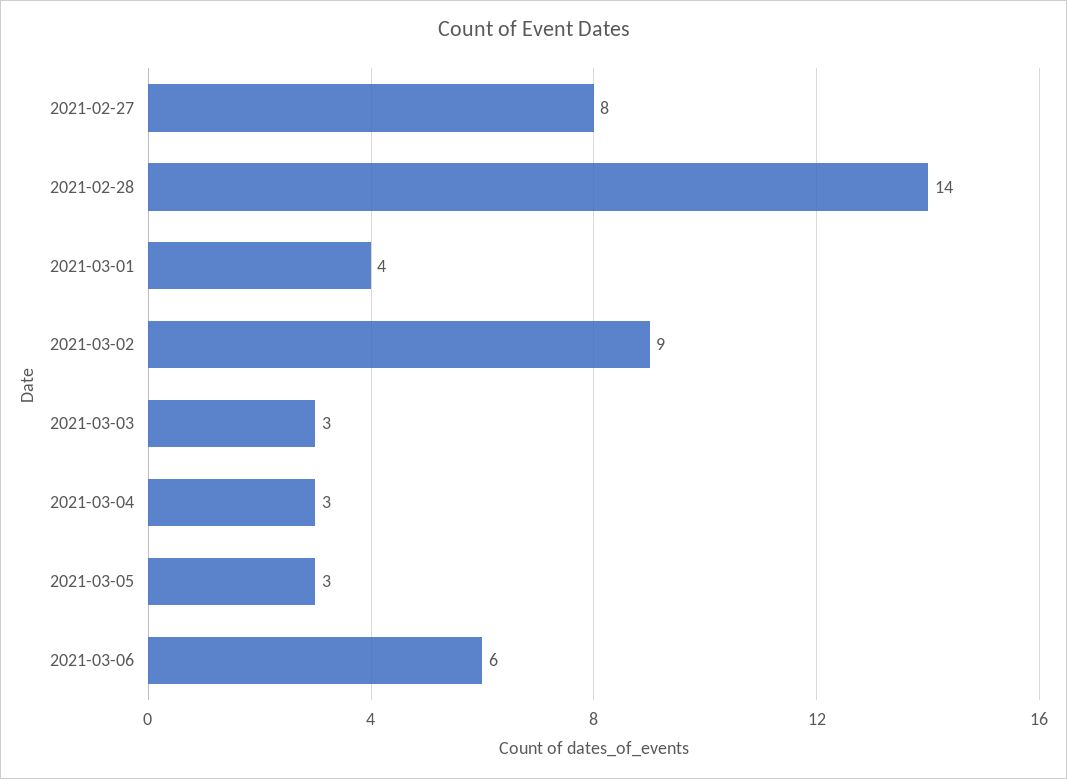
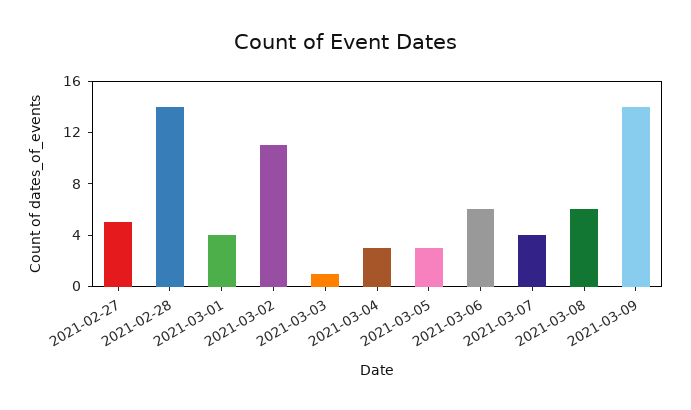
2021-02-27: 8 -> 5
2021-03-02: 9 -> 11
2021-03-03: 3 -> 1
2021-03-07: none -> 4
2021-03-08: none -> 6
2021-03-09: none -> 14

